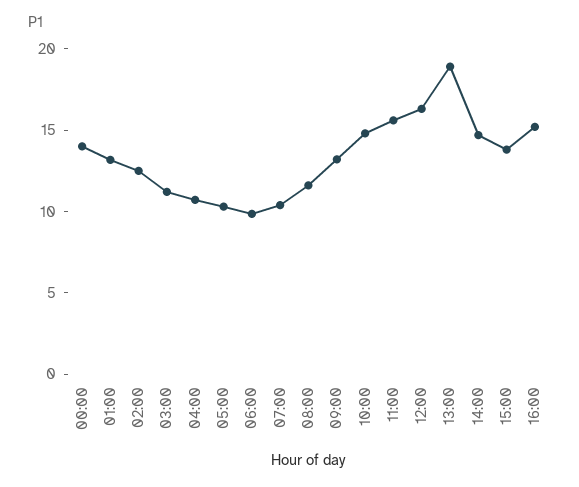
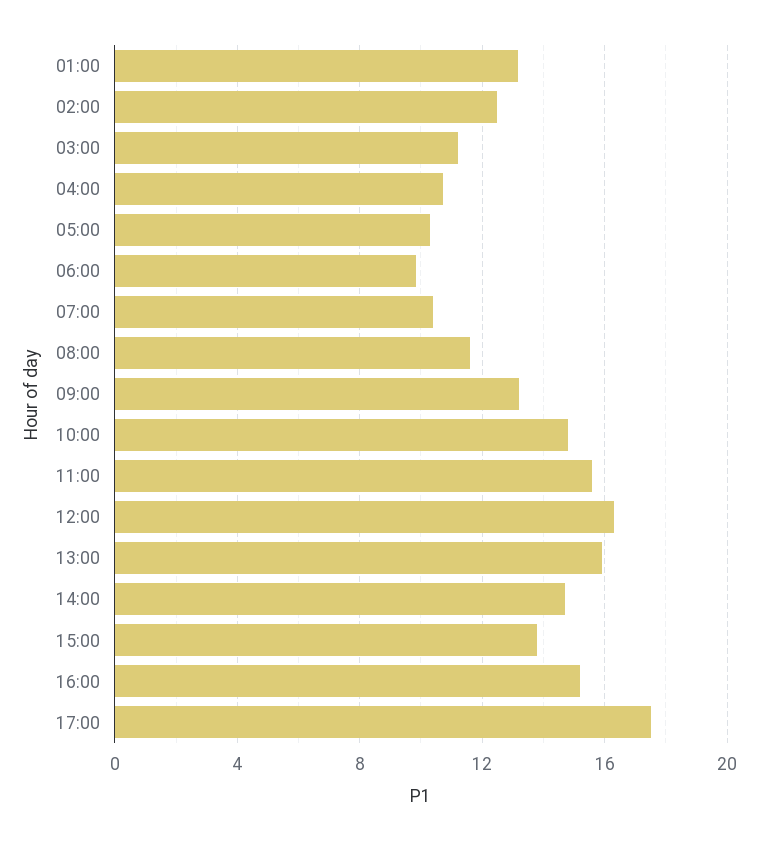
00:00: 14 -> none
13:00: 19 -> 16
17:00: none -> 17.5

